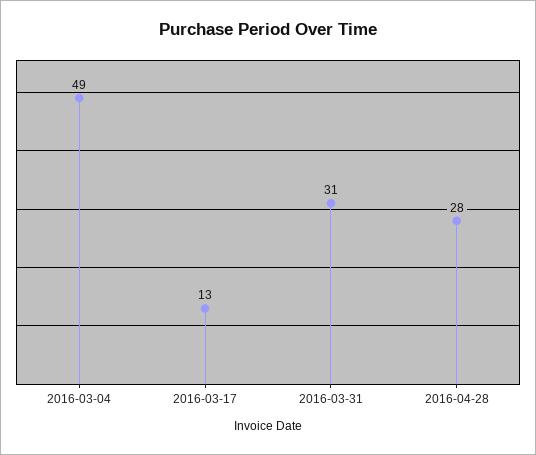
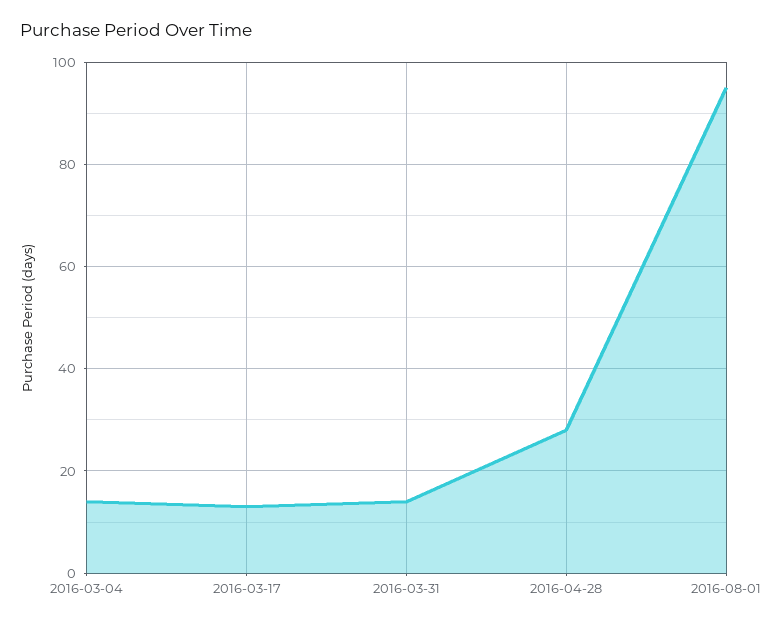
2016-03-04: 49 -> 15
2016-03-31: 31 -> 15
2016-08-01: none -> 95

